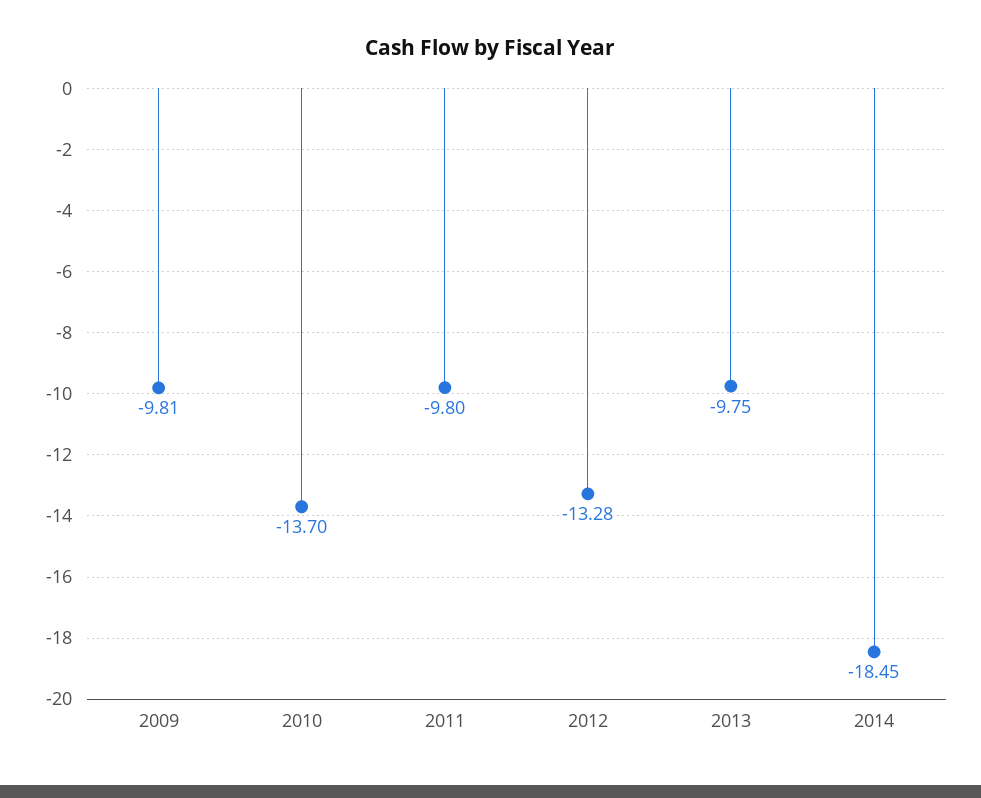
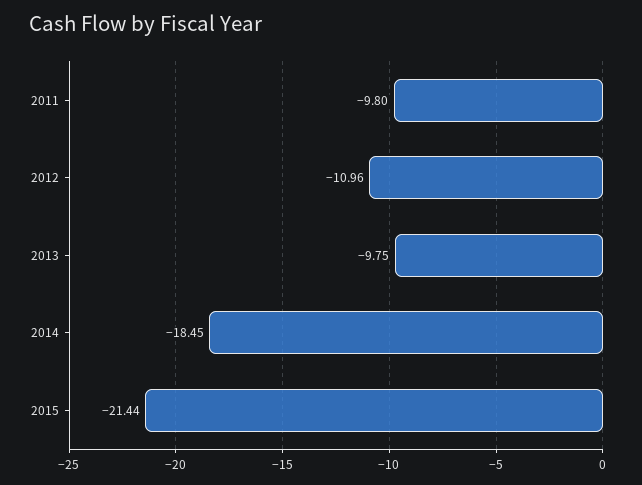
2009: -9.81 -> none
2010: -13.7 -> none
2012: -13.28 -> -10.96
2015: none -> -21.44

